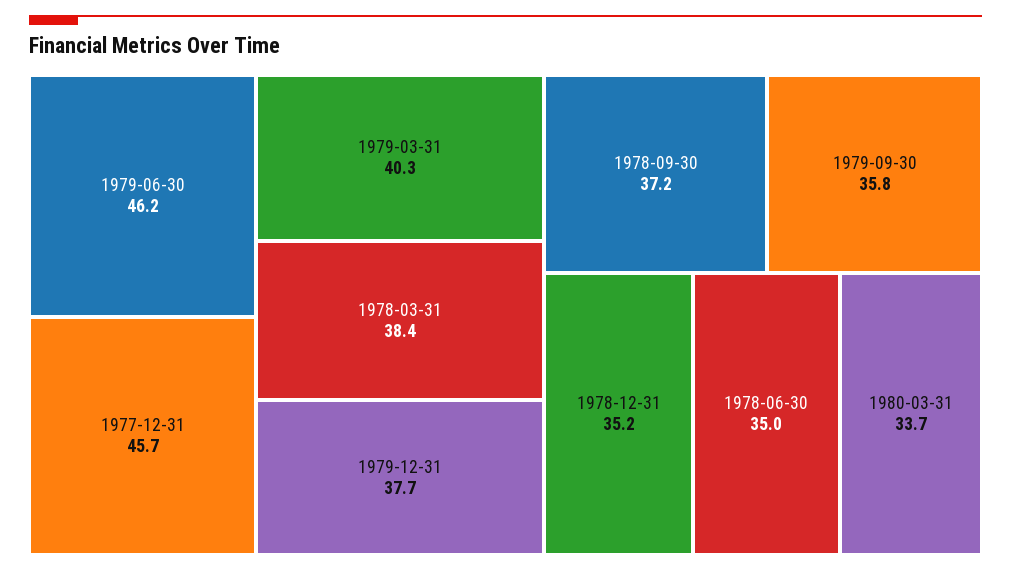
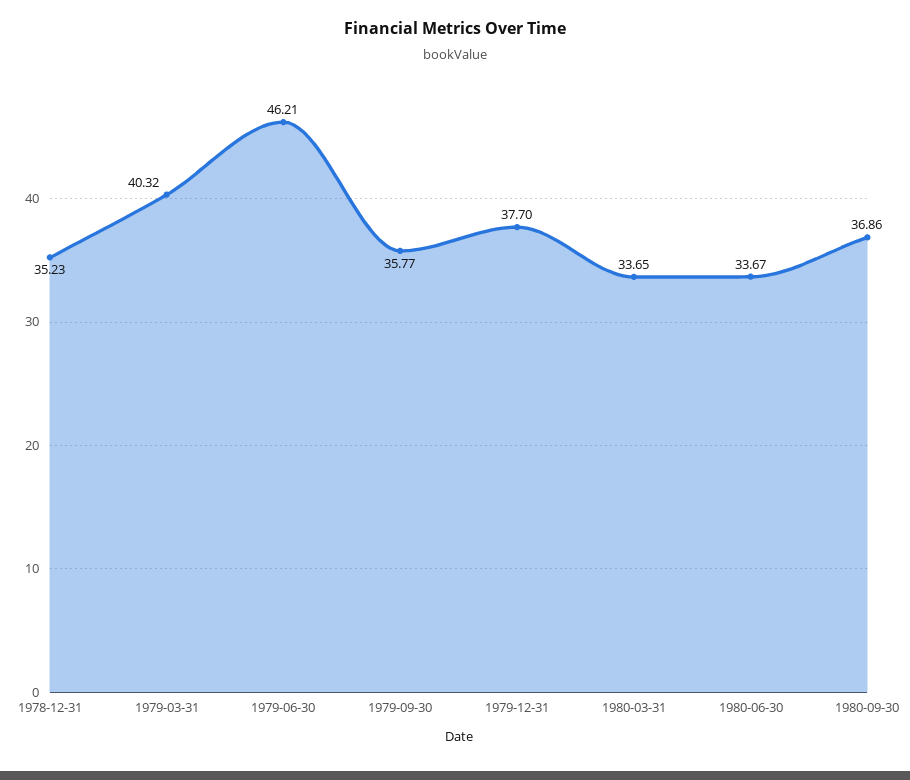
1977-12-31: 45.7 -> none
1978-03-31: 38.4 -> none
1978-09-30: 37.2 -> none
1978-06-30: 35 -> none
1980-06-30: none -> 33.67
1980-09-30: none -> 36.86

